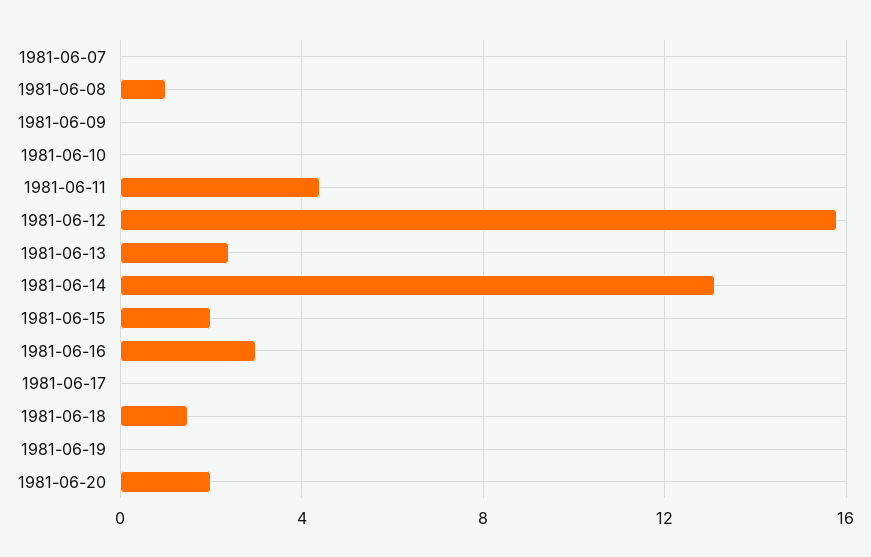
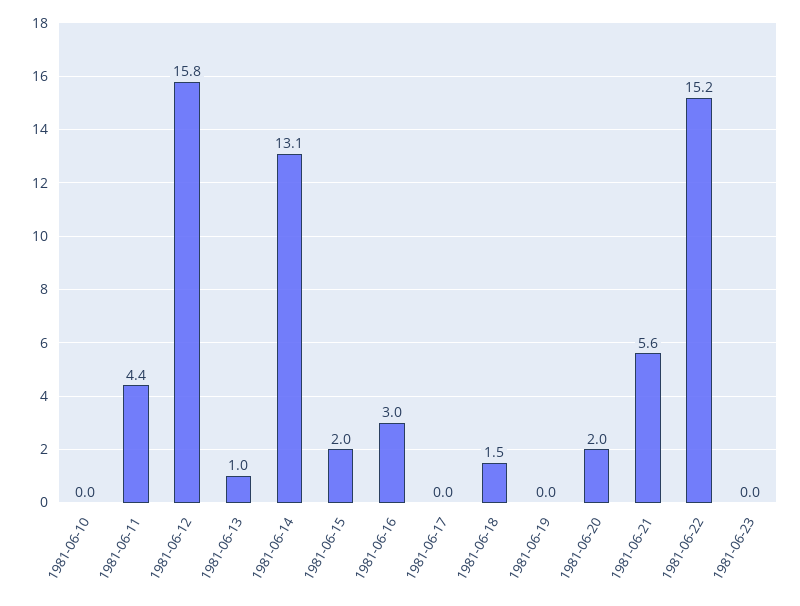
1981-06-07: 0 -> none
1981-06-08: 1 -> none
1981-06-09: 0 -> none
1981-06-13: 2.5 -> 1
1981-06-21: none -> 5.6
1981-06-22: none -> 15.2
1981-06-23: none -> 0

